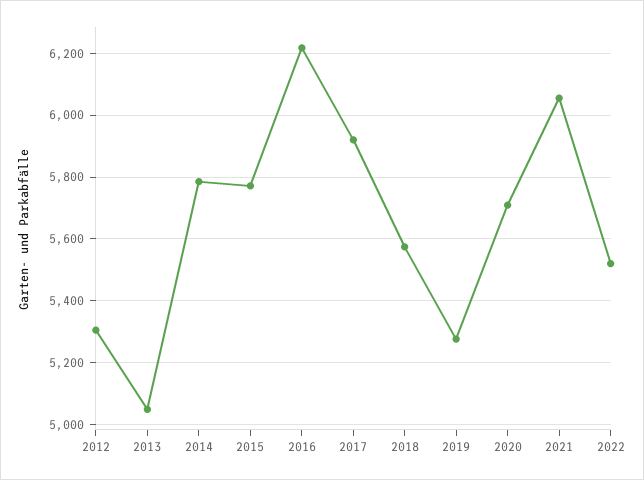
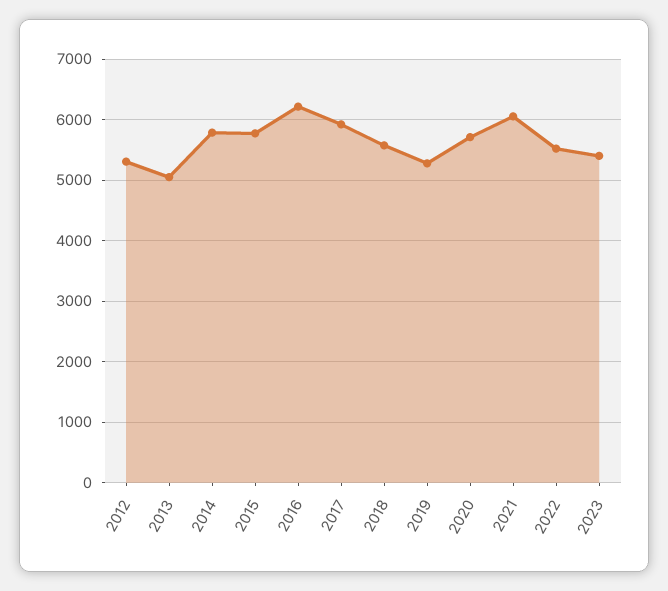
2023: none -> 5400

